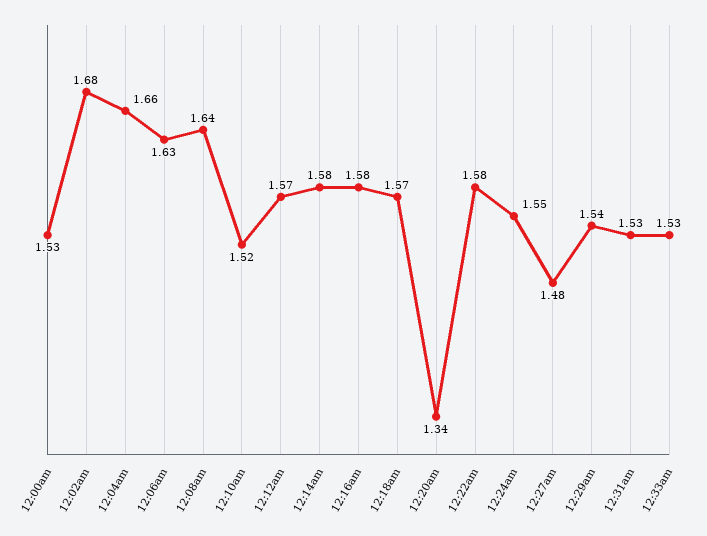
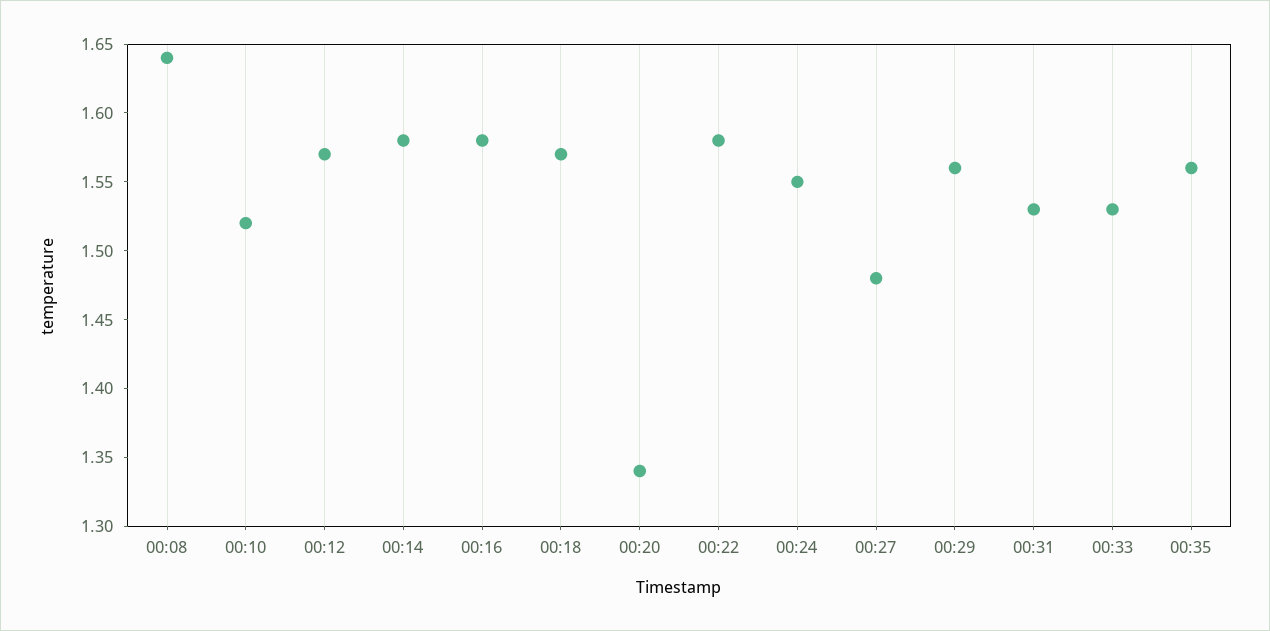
12:00am: 1.53 -> none
12:02am: 1.68 -> none
12:04am: 1.66 -> none
12:06am: 1.63 -> none
12:29am: 1.54 -> 1.56
00:35: none -> 1.56

